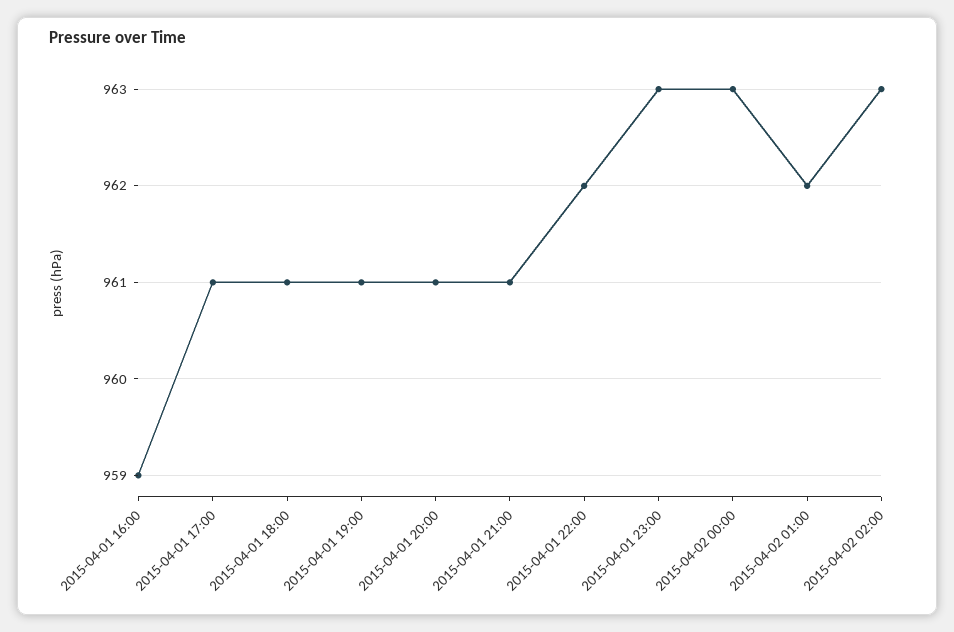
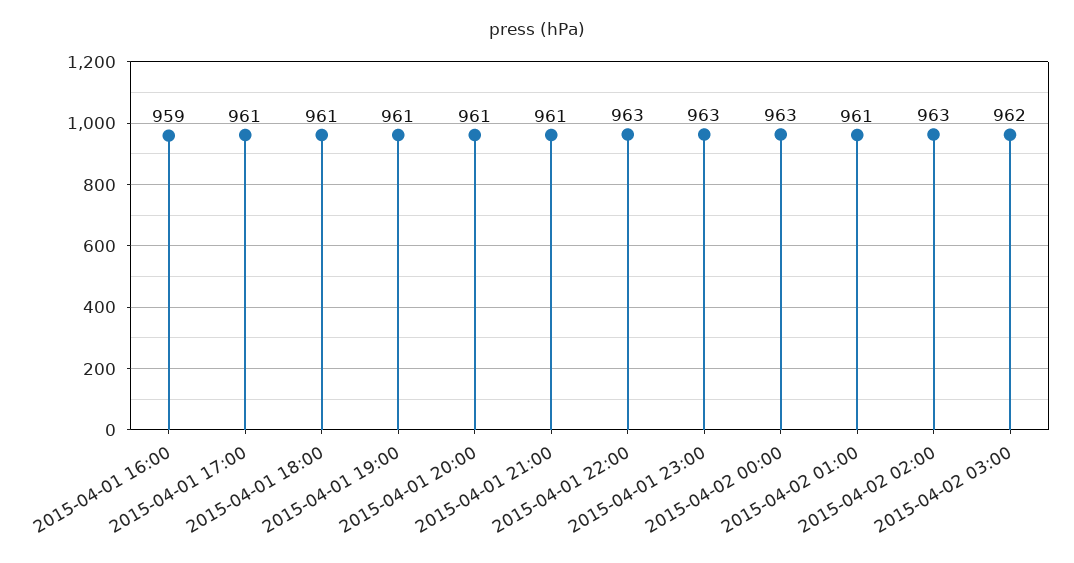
2015-04-01 22:00: 962 -> 963
2015-04-02 01:00: 962 -> 961
2015-04-02 03:00: none -> 962

